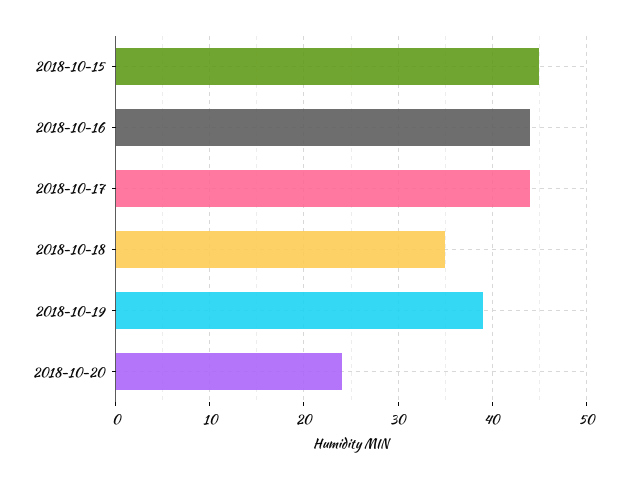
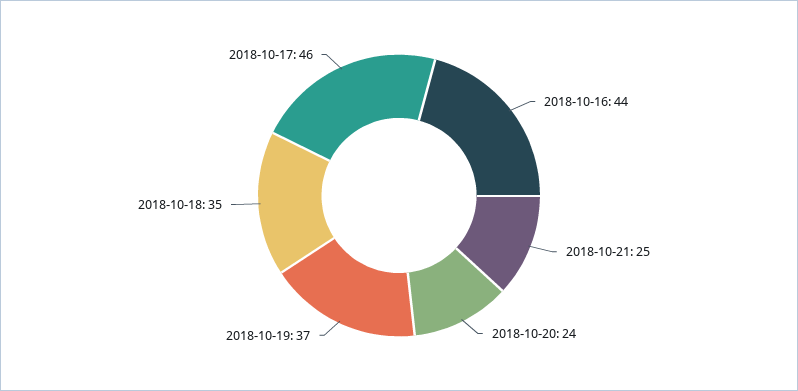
2018-10-15: 45 -> none
2018-10-17: 44 -> 46
2018-10-19: 39 -> 37
2018-10-21: none -> 25

